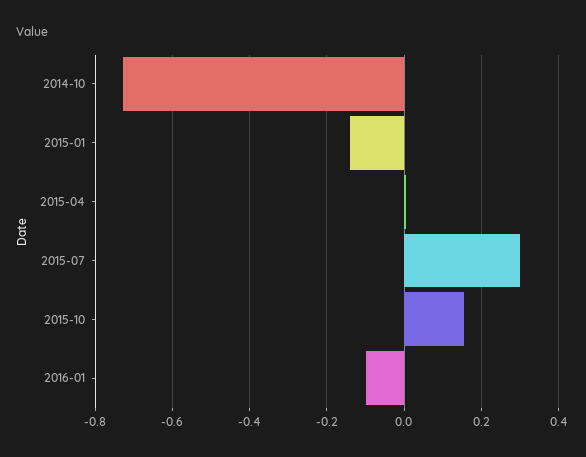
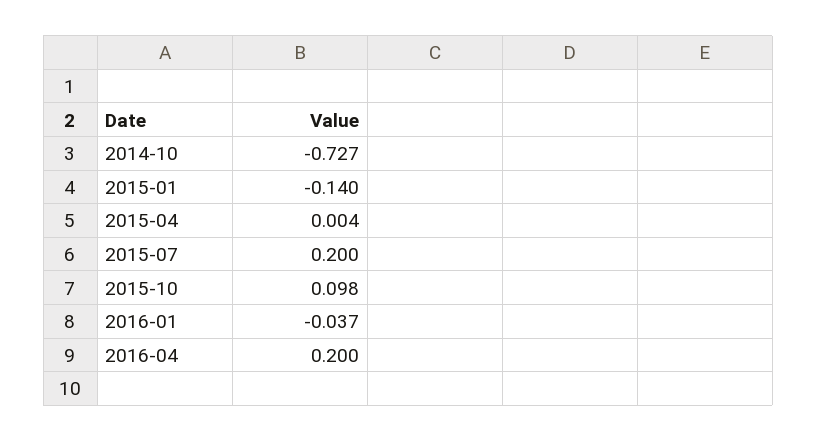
2015-07: 0.3 -> 0.2
2015-10: 0.16 -> 0.098
2016-01: -0.1 -> -0.037
2016-04: none -> 0.2

